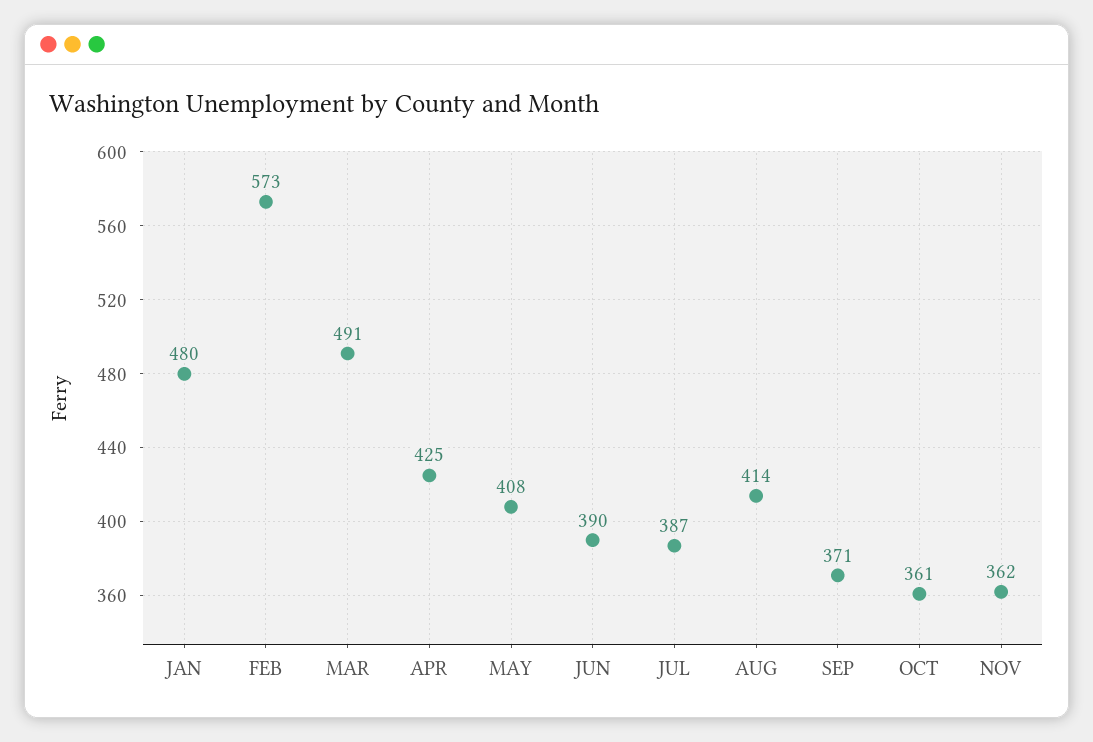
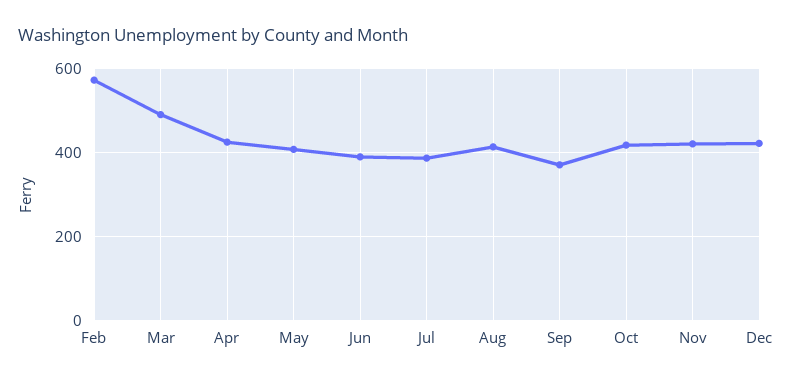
JAN: 480 -> none
OCT: 361 -> 420
NOV: 362 -> 420
Dec: none -> 420

